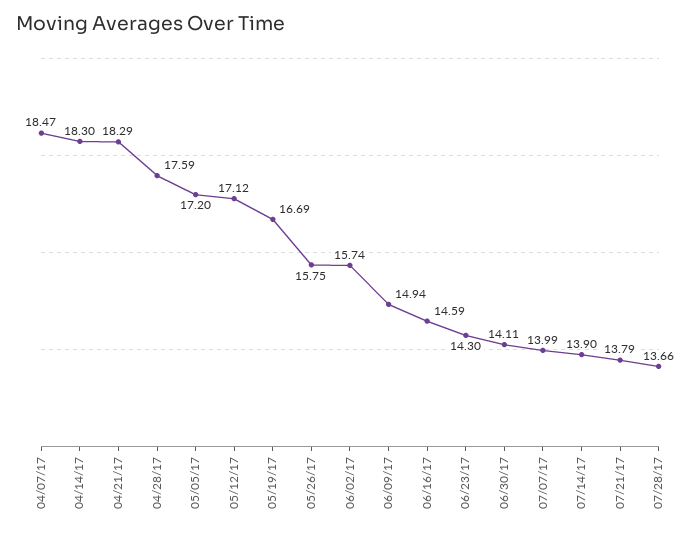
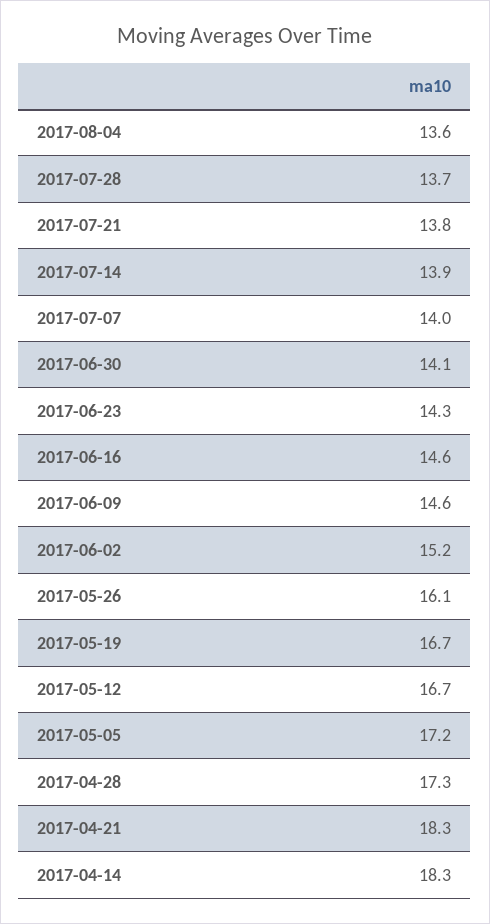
04/07/17: 18.47 -> none
04/28/17: 17.59 -> 17.3
05/12/17: 17.12 -> 16.7
05/26/17: 15.75 -> 16.1
06/02/17: 15.74 -> 15.2
06/09/17: 14.94 -> 14.6
2017-08-04: none -> 13.6

